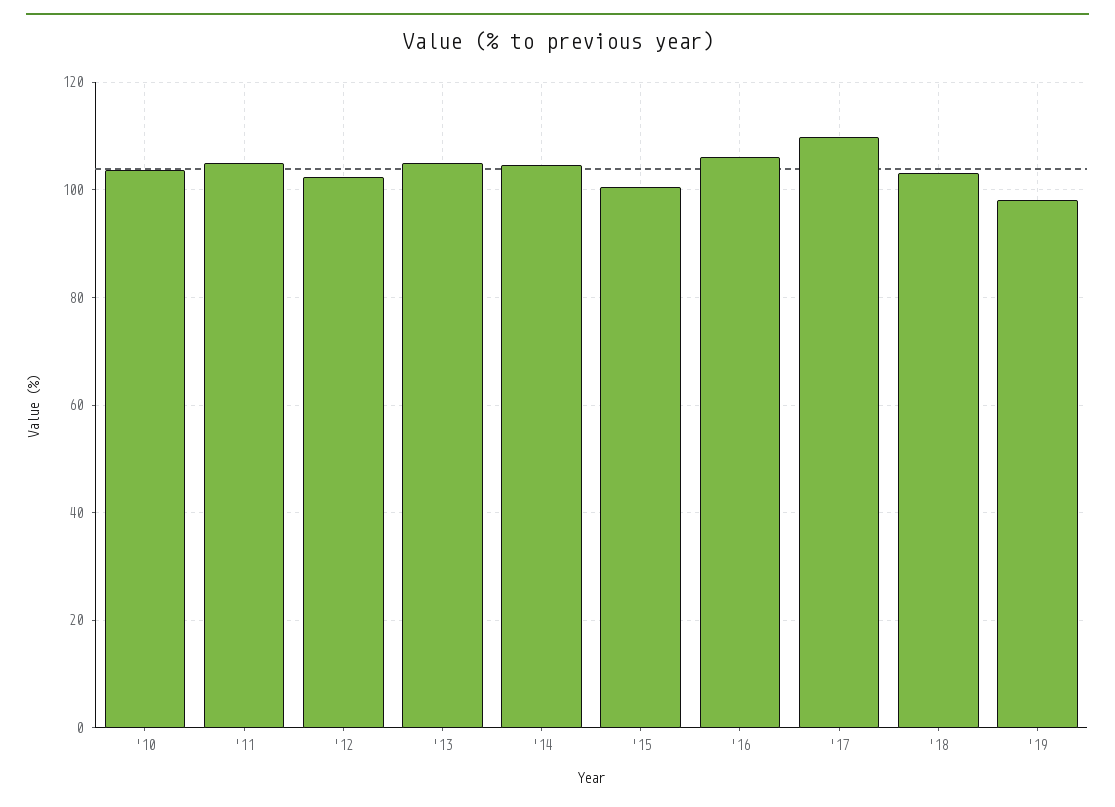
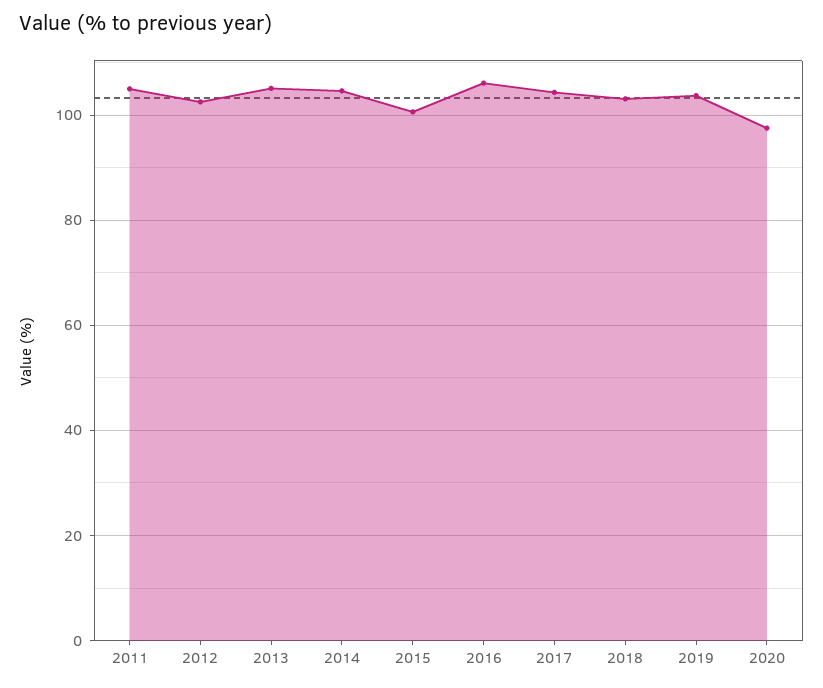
'10: 104 -> none
'17: 110 -> 104
'19: 98 -> 104
2020: none -> 98

